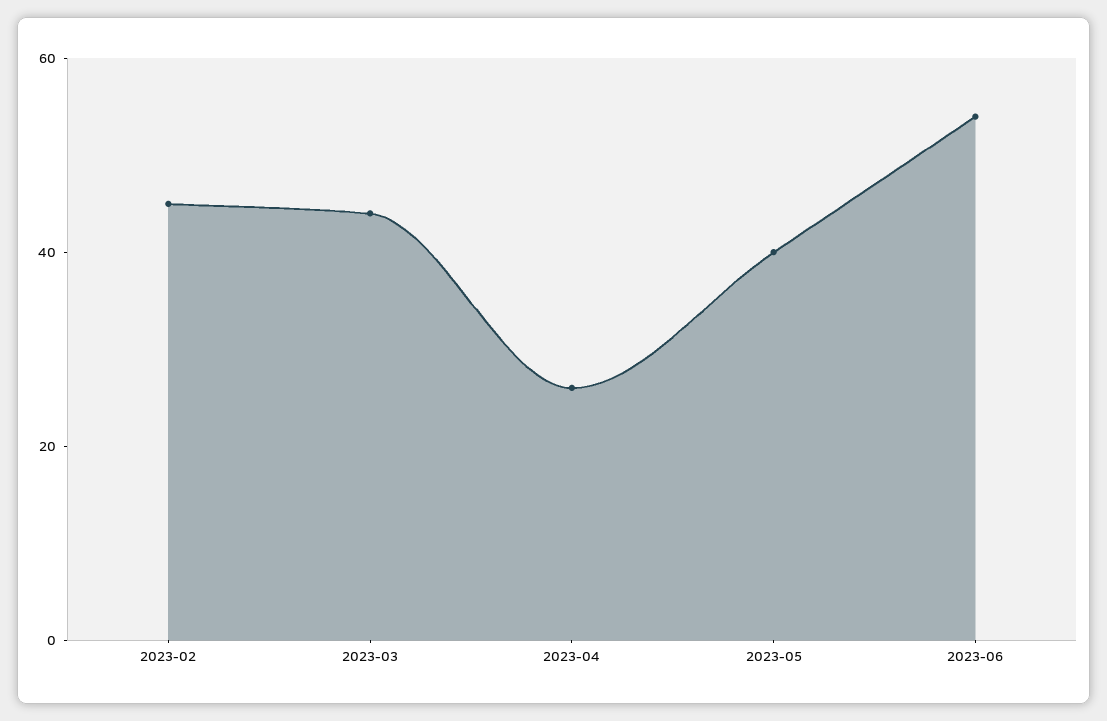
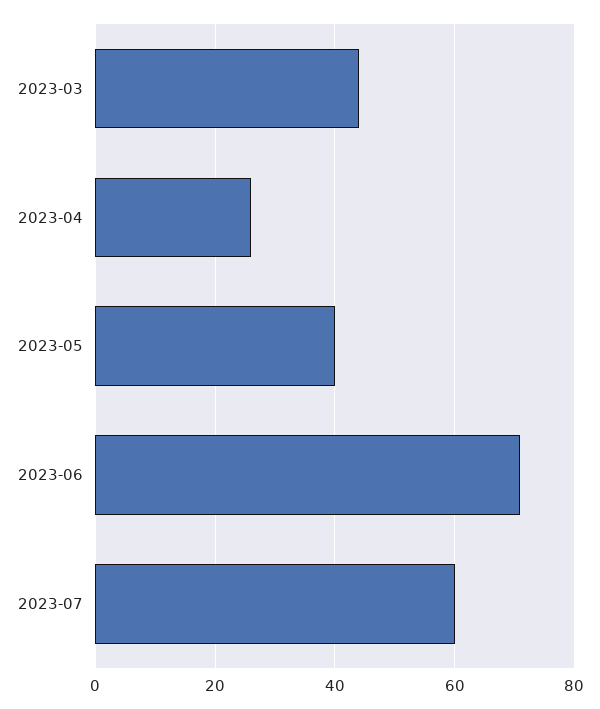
2023-02: 45 -> none
2023-06: 55 -> 70
2023-07: none -> 60

